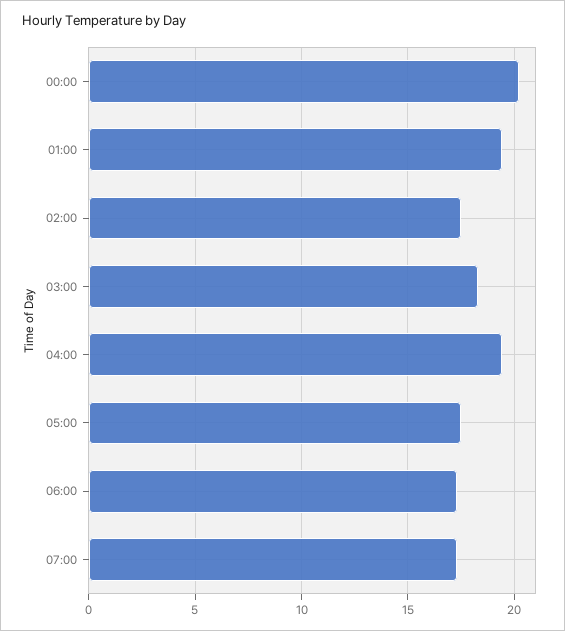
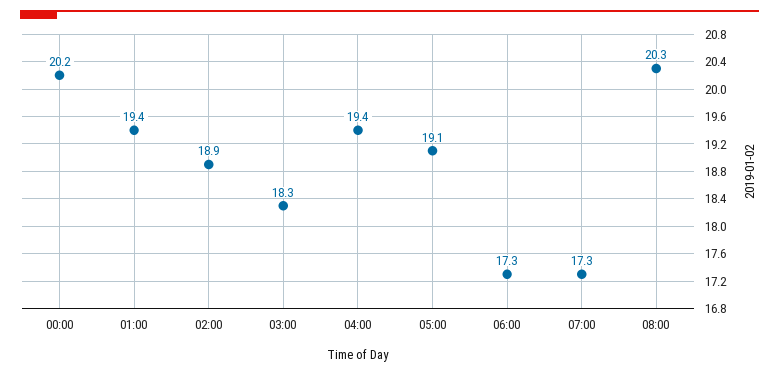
02:00: 17.5 -> 18.9
05:00: 17.5 -> 19.1
08:00: none -> 20.3

